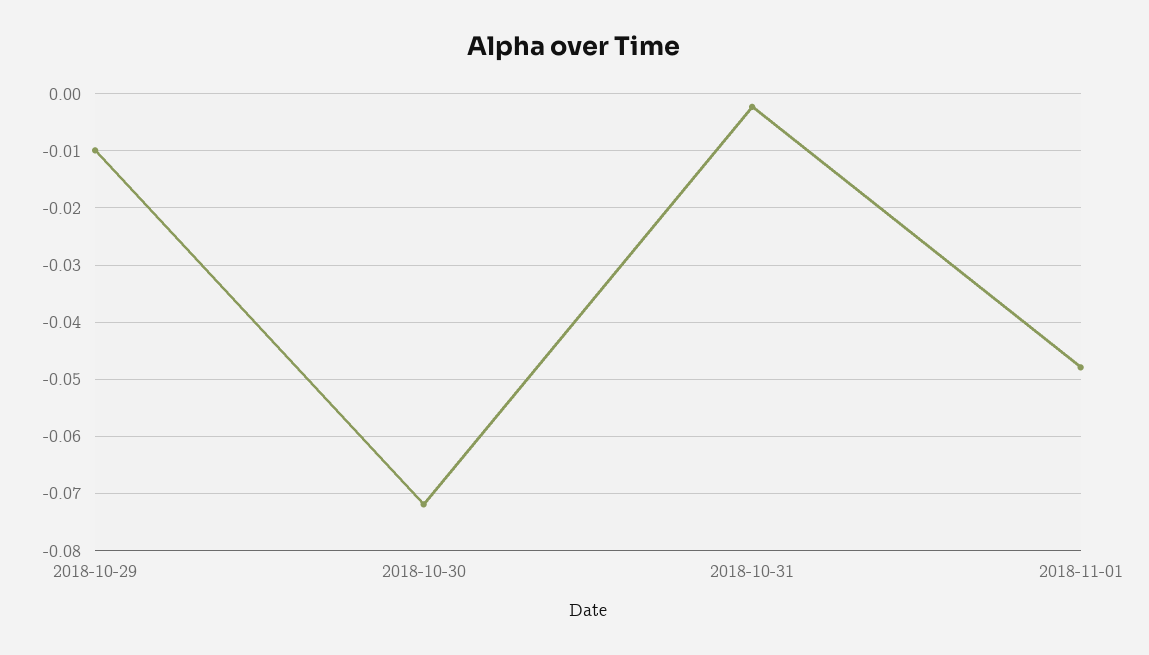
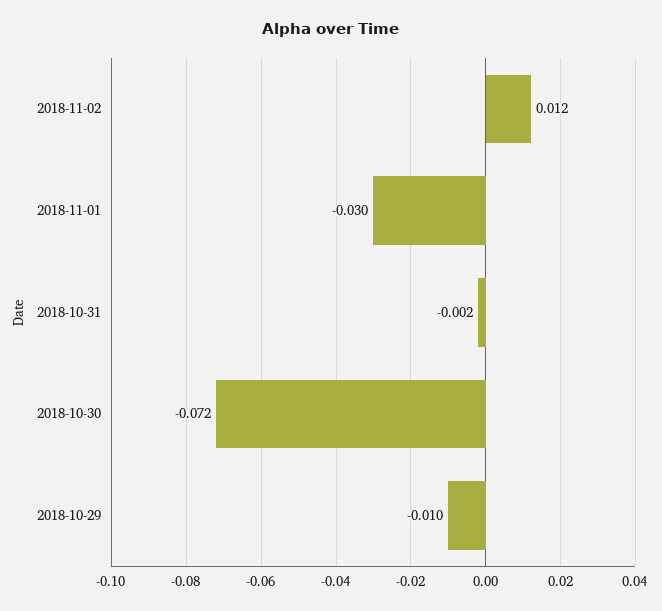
2018-11-01: -0.048 -> -0.03
2018-11-02: none -> 0.012

